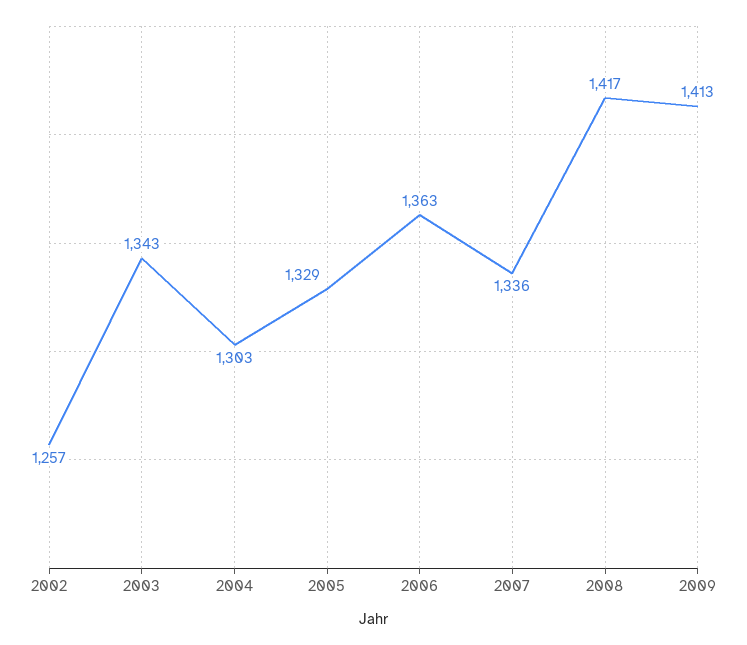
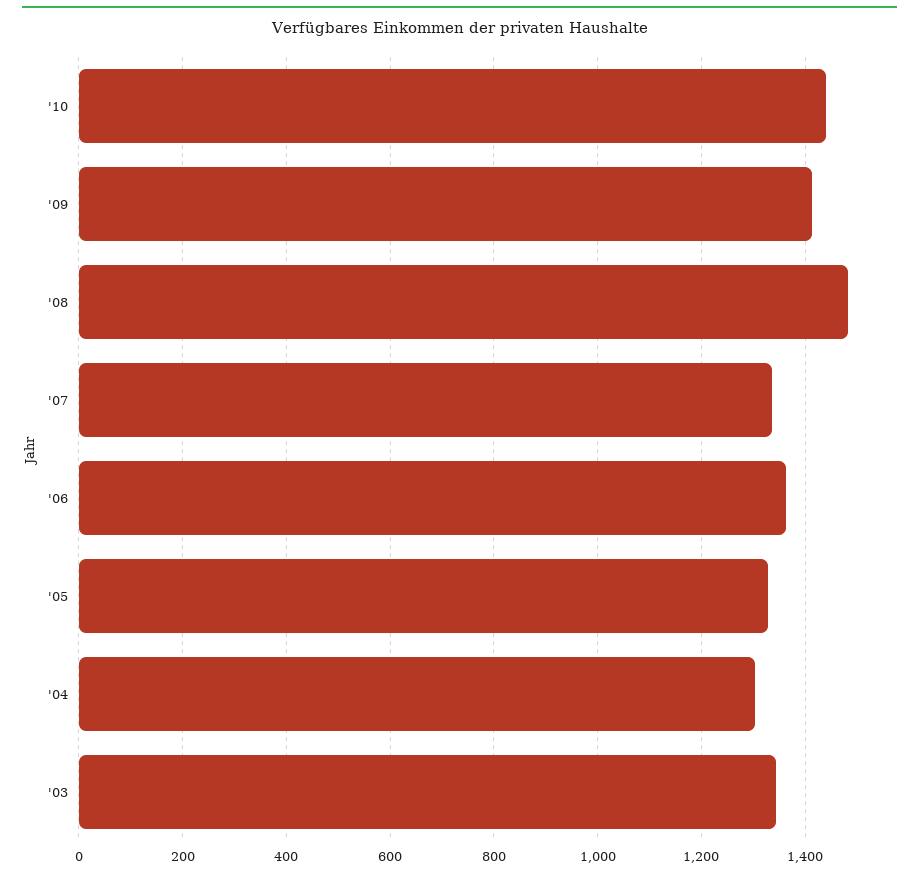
2002: 1257 -> none
2008: 1417 -> 1480
'10: none -> 1440

